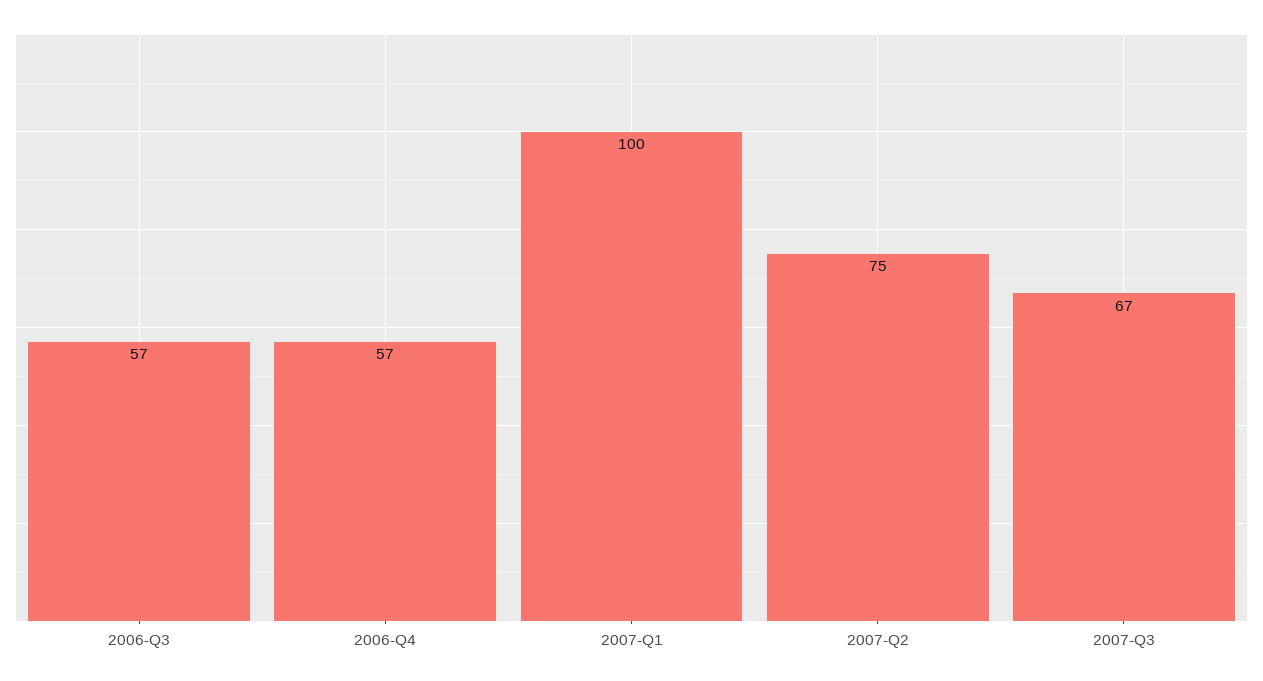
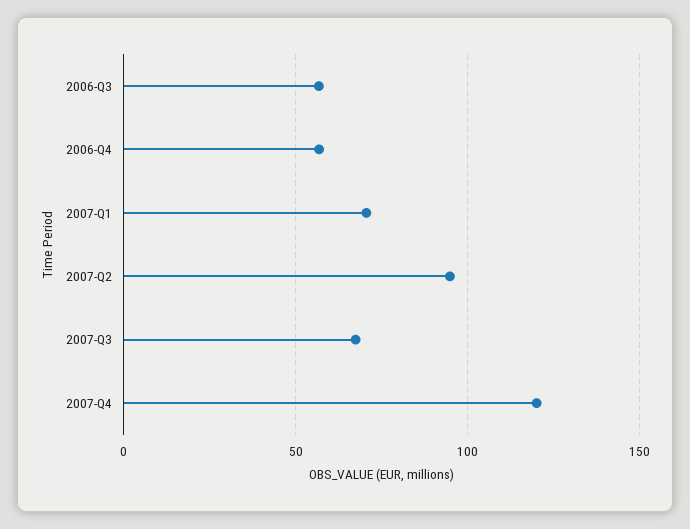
2007-Q1: 100 -> 70
2007-Q2: 75 -> 95
2007-Q4: none -> 120

